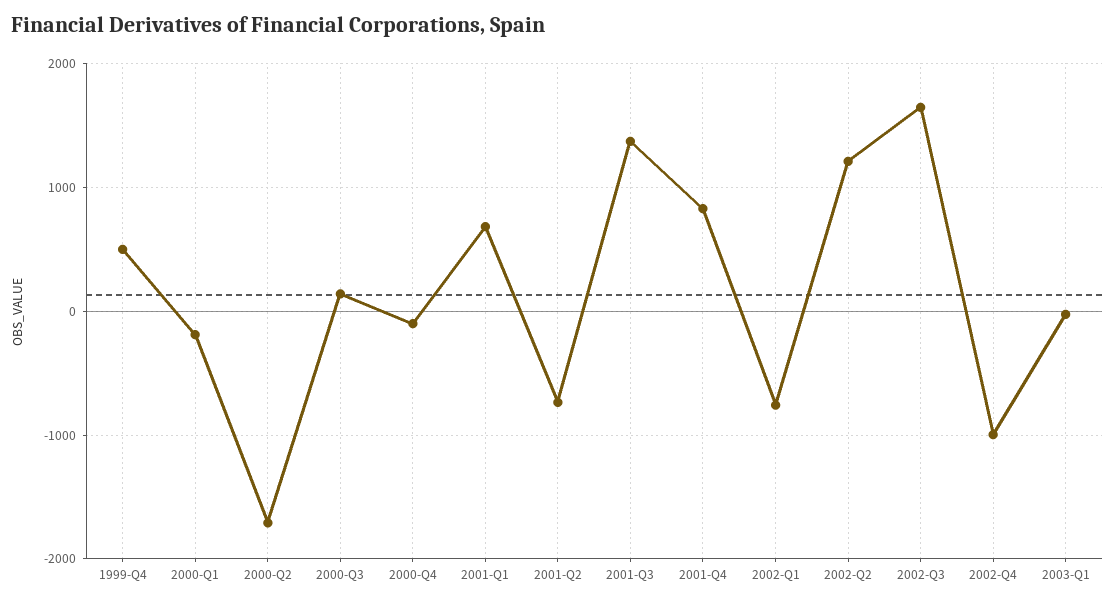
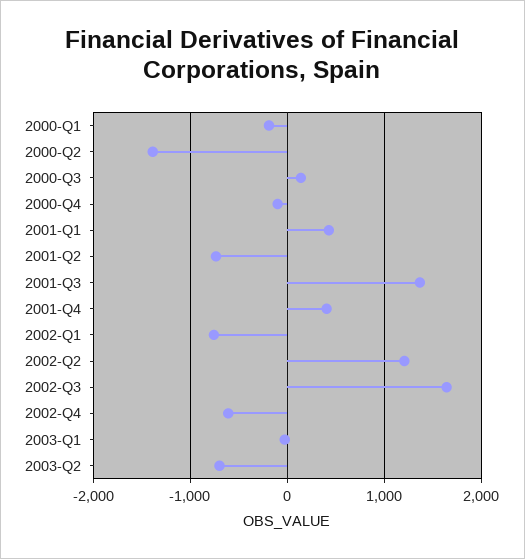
1999-Q4: 500 -> none
2000-Q2: -1700 -> -1400
2001-Q1: 700 -> 400
2001-Q4: 800 -> 400
2002-Q4: -1000 -> -600
2003-Q2: none -> -700

